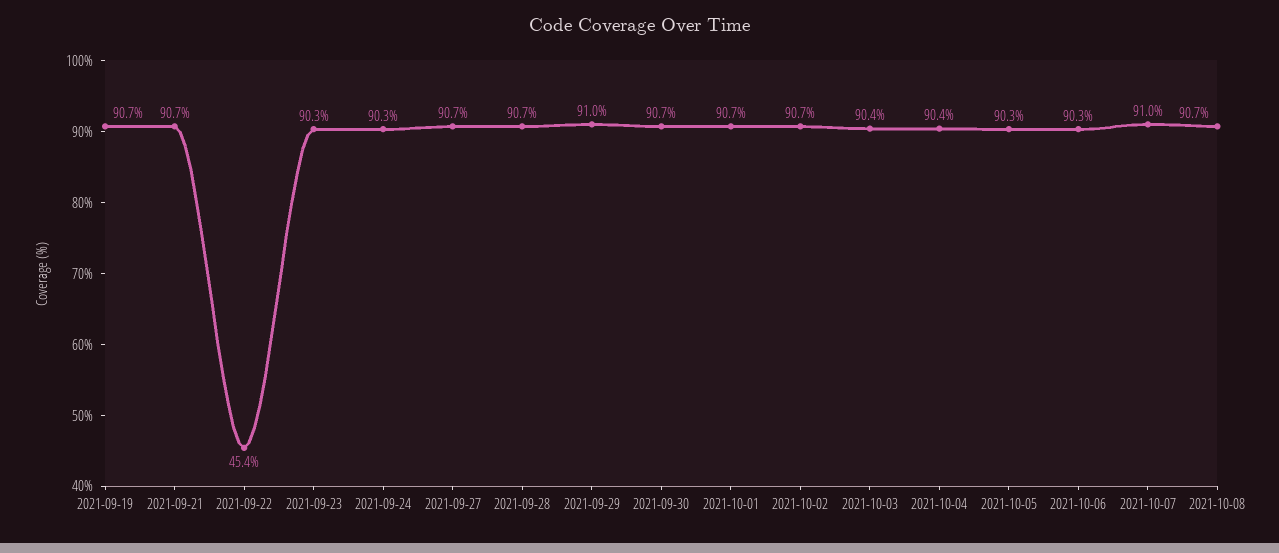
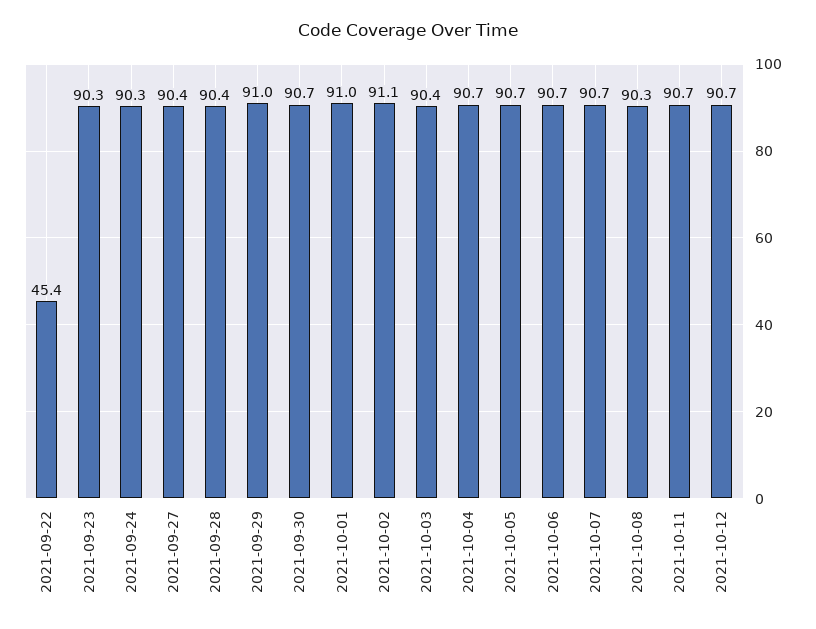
2021-09-19: 90.7 -> none
2021-09-21: 90.7 -> none
2021-09-27: 90.7 -> 90.4
2021-09-28: 90.7 -> 90.4
2021-10-01: 90.7 -> 91
2021-10-02: 90.7 -> 91.1
2021-10-04: 90.4 -> 90.7
2021-10-05: 90.3 -> 90.7
2021-10-06: 90.3 -> 90.7
2021-10-07: 91 -> 90.7
2021-10-08: 90.7 -> 90.3
2021-10-11: none -> 90.7
2021-10-12: none -> 90.7

